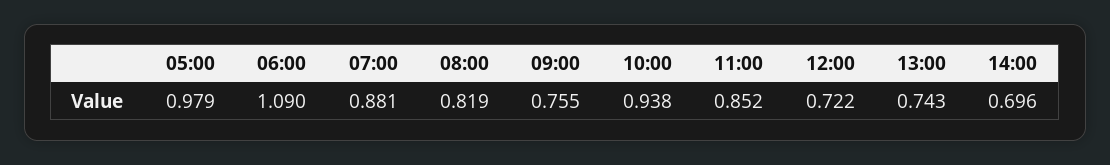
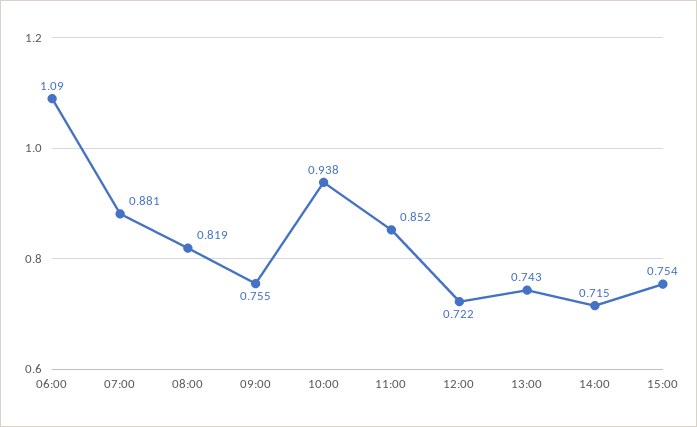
05:00: 0.979 -> none
14:00: 0.696 -> 0.715
15:00: none -> 0.754

